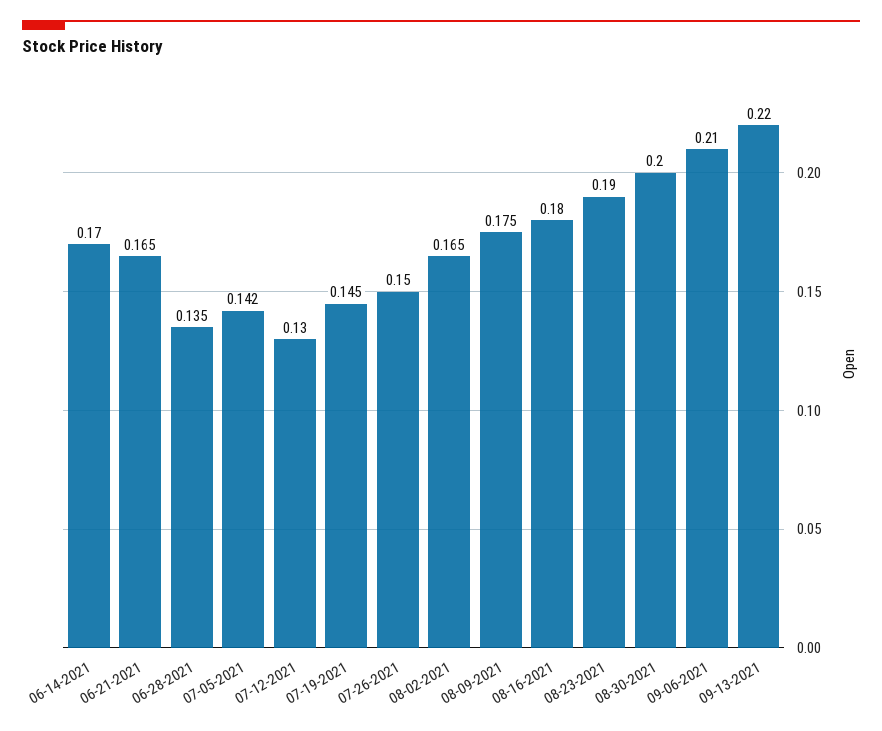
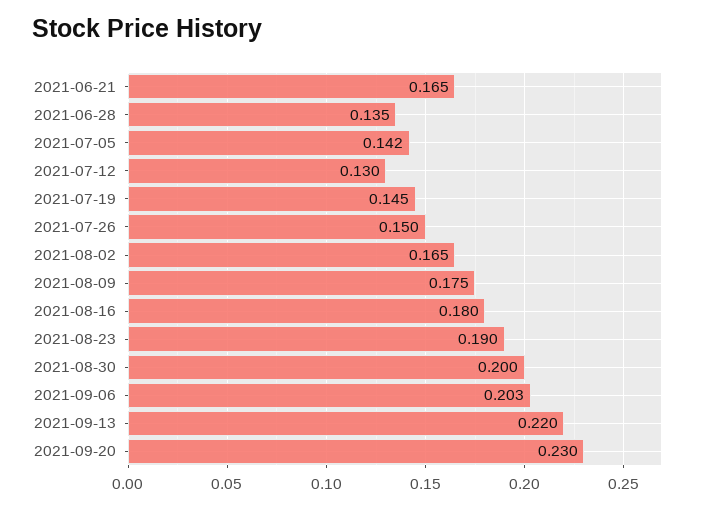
06-14-2021: 0.17 -> none
09-06-2021: 0.21 -> 0.203
2021-09-20: none -> 0.23

